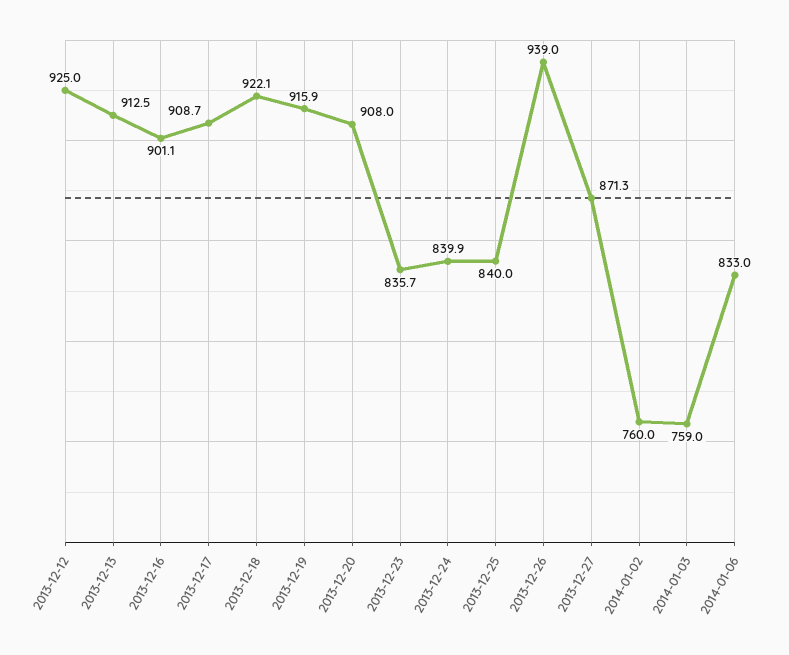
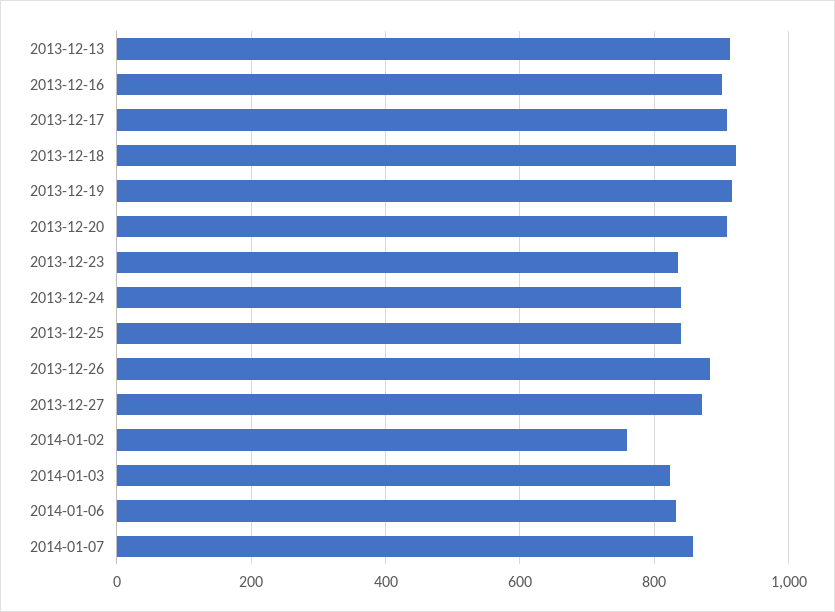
2013-12-12: 925 -> none
2013-12-26: 939 -> 880
2014-01-03: 759 -> 820
2014-01-07: none -> 860

